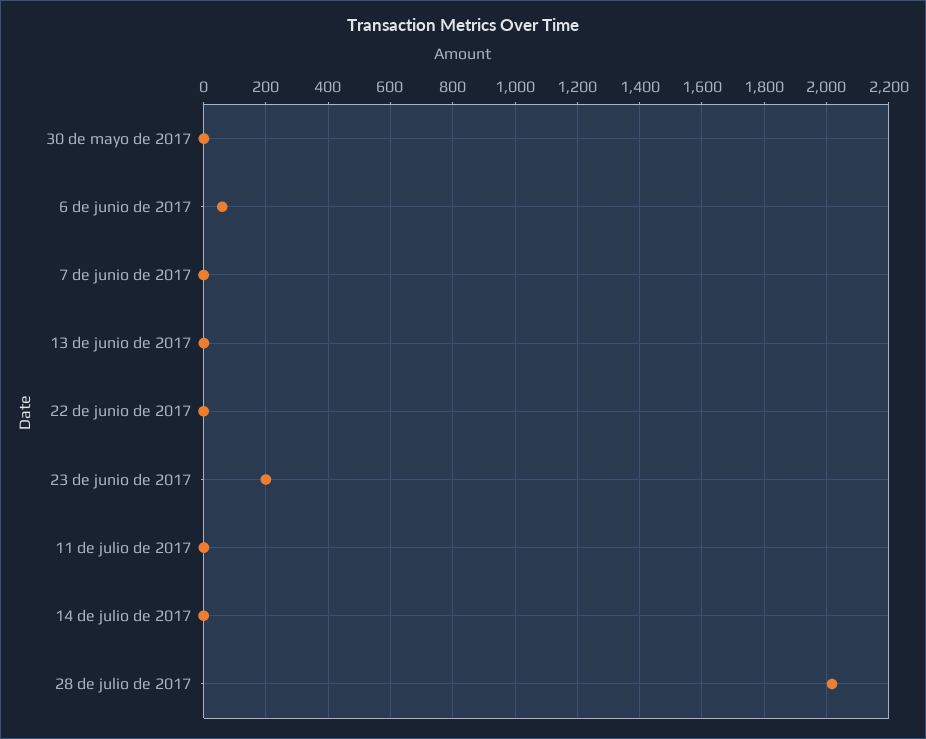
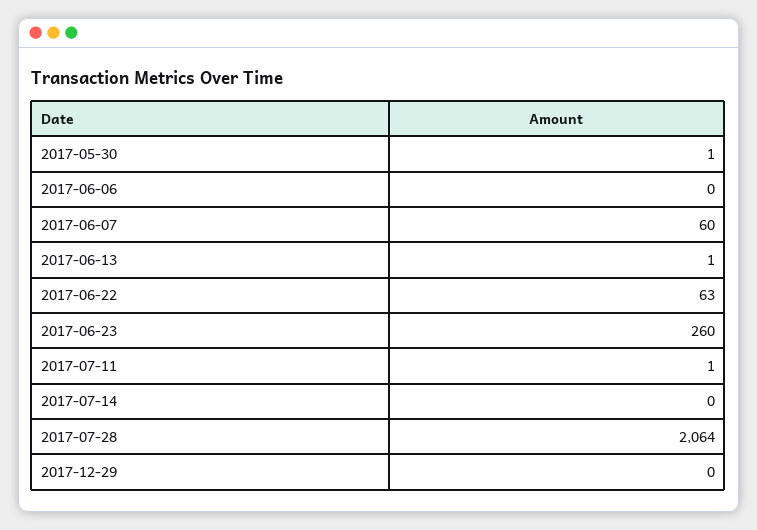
6 de junio de 2017: 60 -> 0
7 de junio de 2017: 0 -> 60
22 de junio de 2017: 0 -> 63
23 de junio de 2017: 200 -> 260
28 de julio de 2017: 2020 -> 2064
2017-12-29: none -> 0

